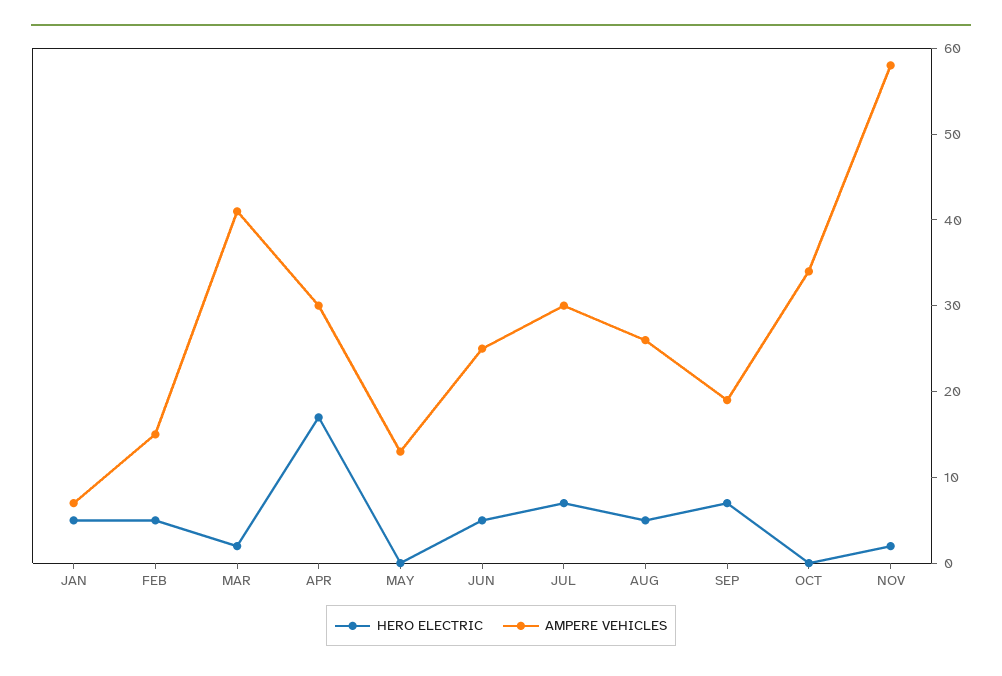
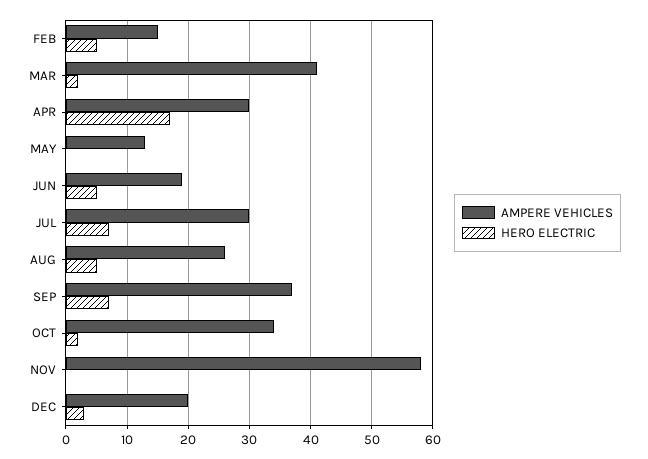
HERO ELECTRIC, JAN: 5 -> none
AMPERE VEHICLES, JAN: 7 -> none
AMPERE VEHICLES, JUN: 25 -> 19
AMPERE VEHICLES, SEP: 19 -> 37
HERO ELECTRIC, OCT: 0 -> 2
HERO ELECTRIC, NOV: 2 -> 0
AMPERE VEHICLES, DEC: none -> 20
HERO ELECTRIC, DEC: none -> 3

